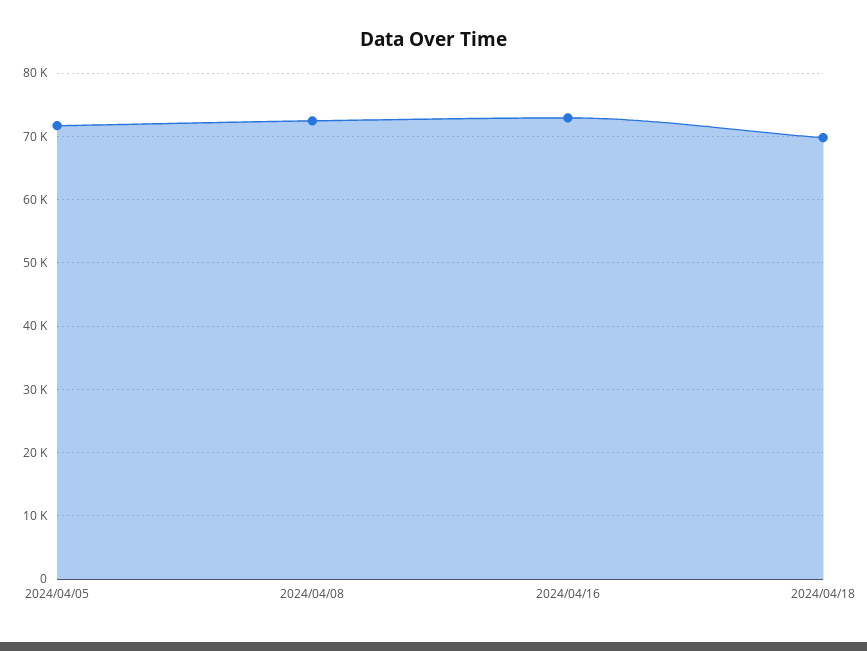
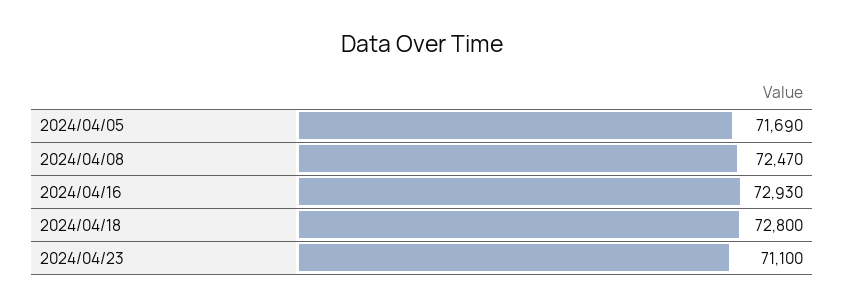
2024/04/18: 70000 -> 72800
2024/04/23: none -> 71100

